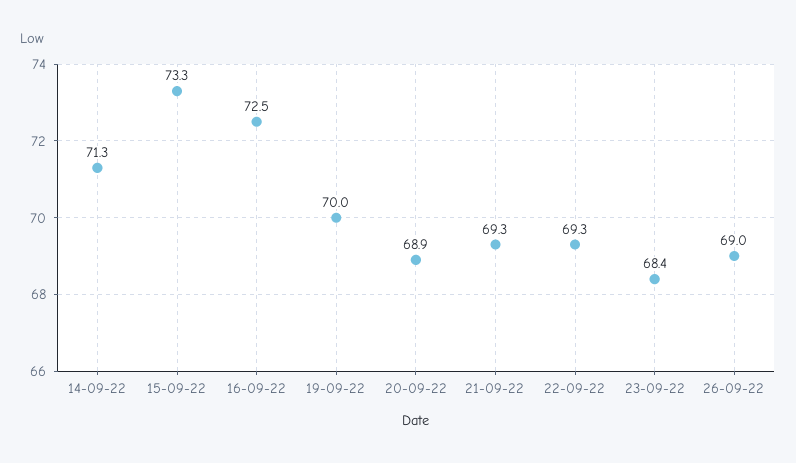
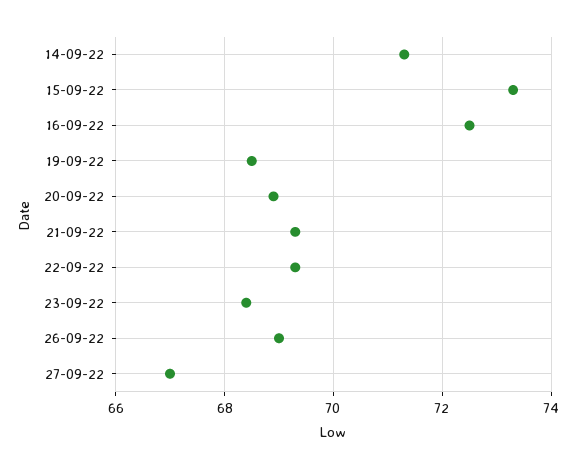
19-09-22: 70 -> 68.5
27-09-22: none -> 67

